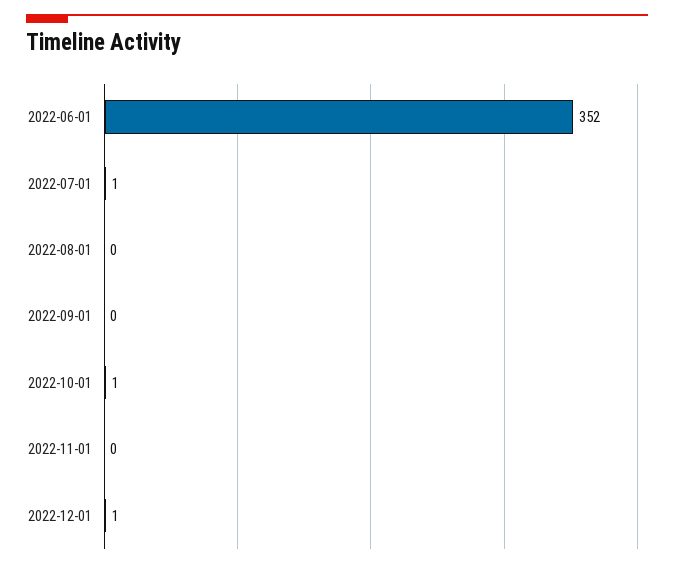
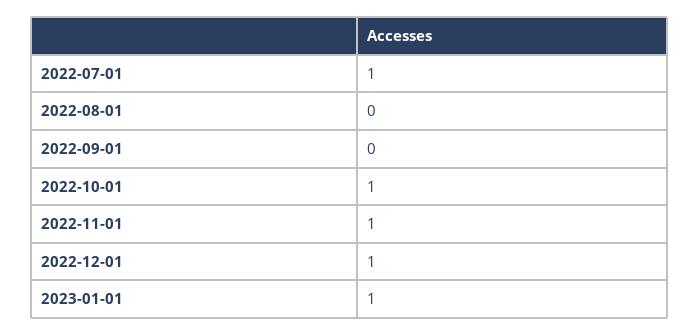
2022-06-01: 352 -> none
2022-11-01: 0 -> 1
2023-01-01: none -> 1

